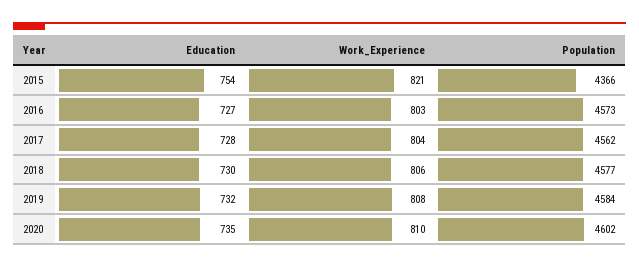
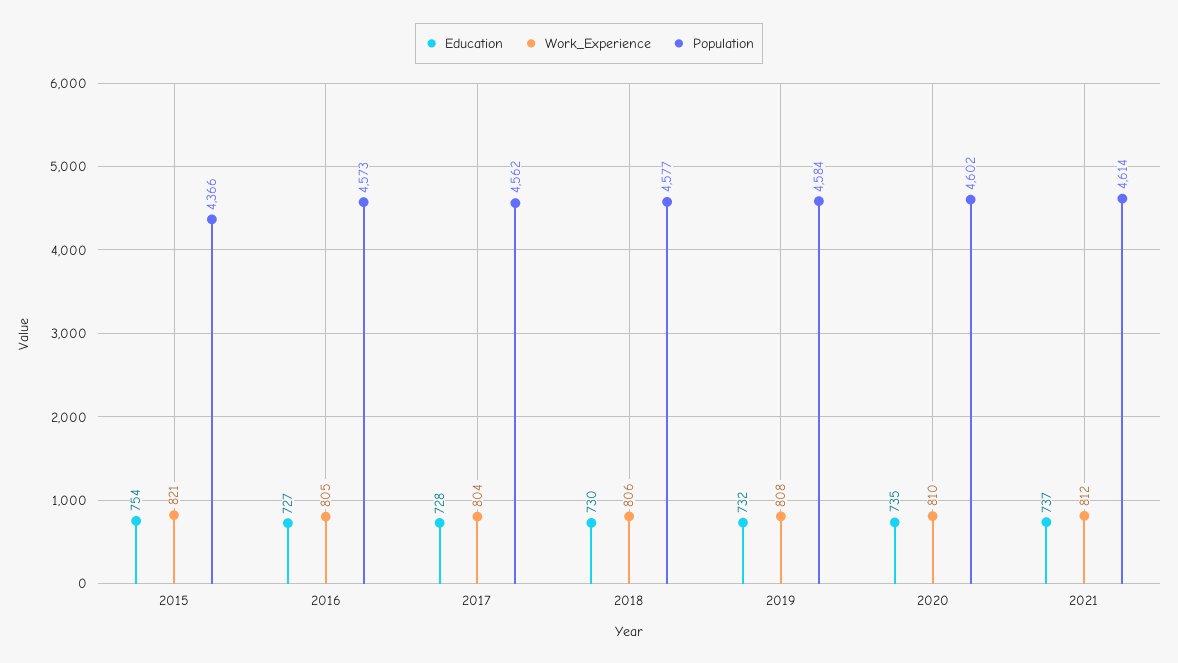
Work_Experience, 2016: 803 -> 805
Education, 2021: none -> 737
Work_Experience, 2021: none -> 812
Population, 2021: none -> 4614

